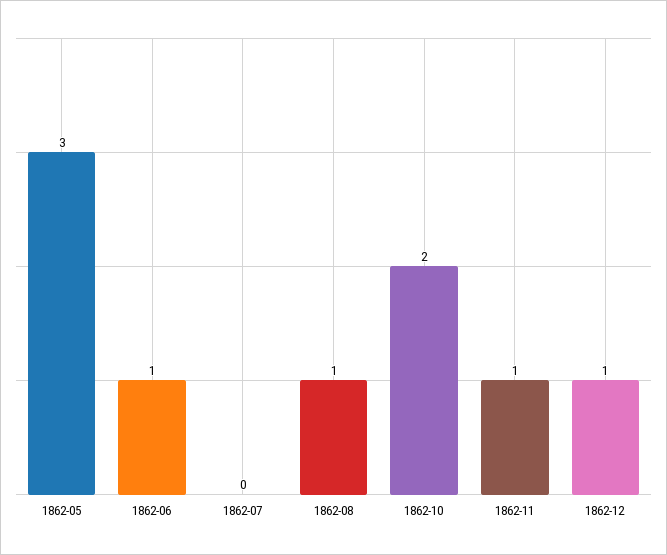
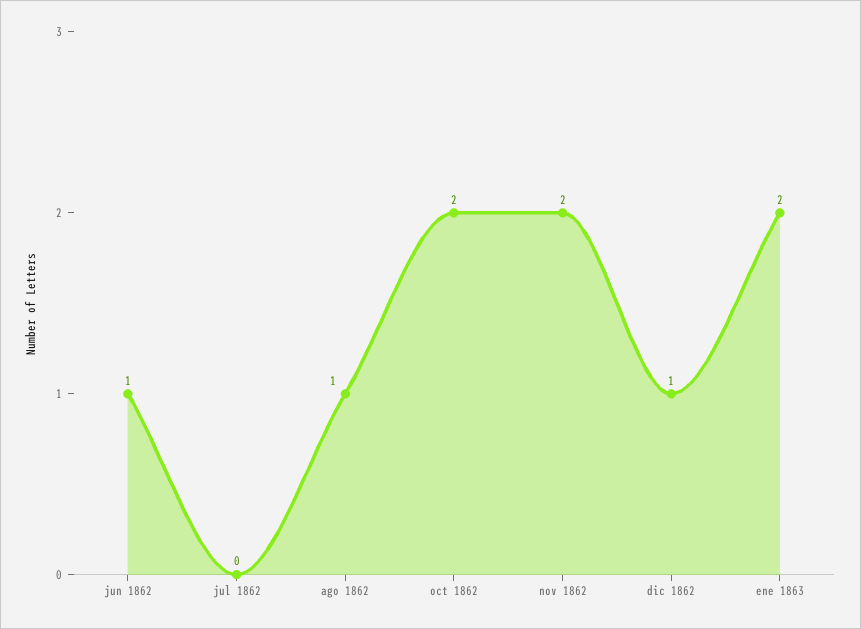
1862-05: 3 -> none
1862-11: 1 -> 2
ene 1863: none -> 2

